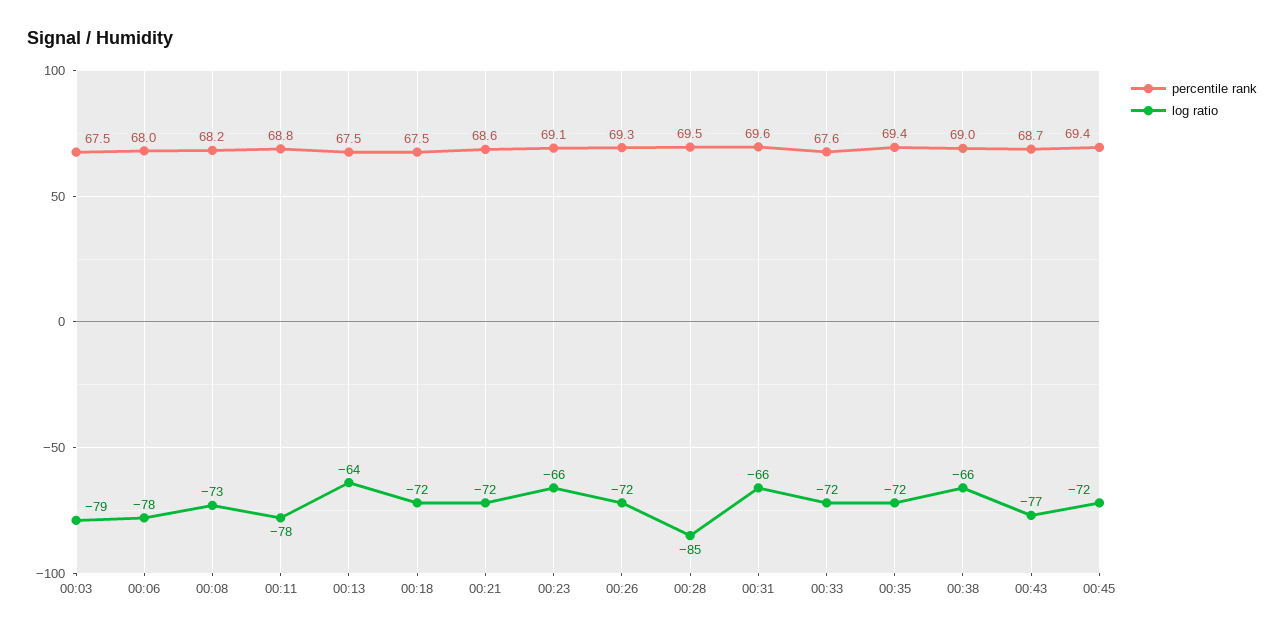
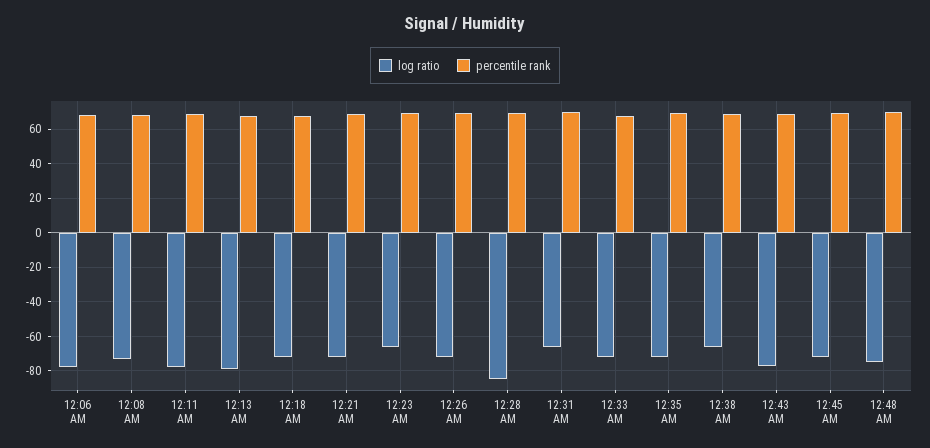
percentile rank, 00:03: 67.5 -> none
log ratio, 00:03: -79 -> none
log ratio, 00:13: -64 -> -80
log ratio, 12:48 AM: none -> -75
percentile rank, 12:48 AM: none -> 70

